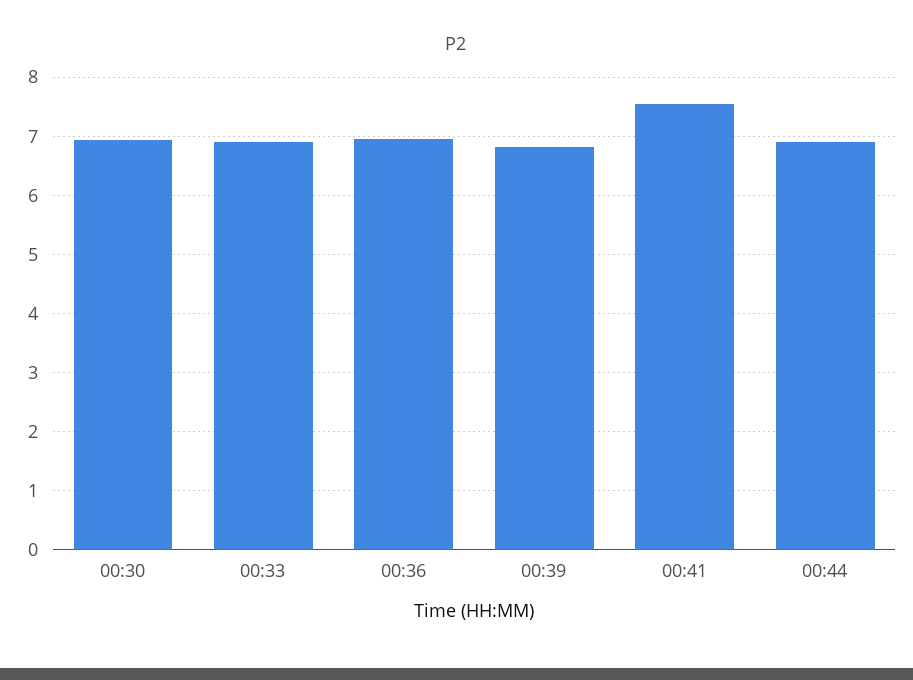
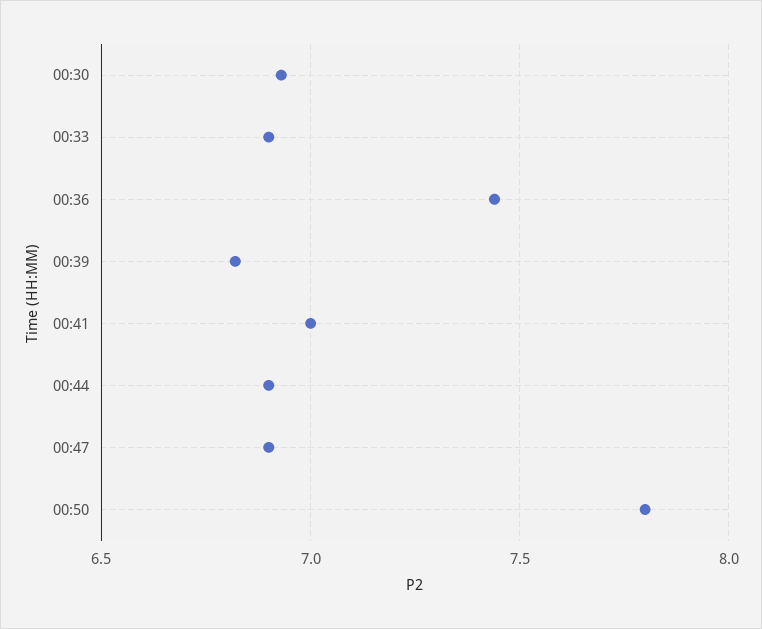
00:36: 7 -> 7.45
00:41: 7.6 -> 7
00:47: none -> 6.9
00:50: none -> 7.8

